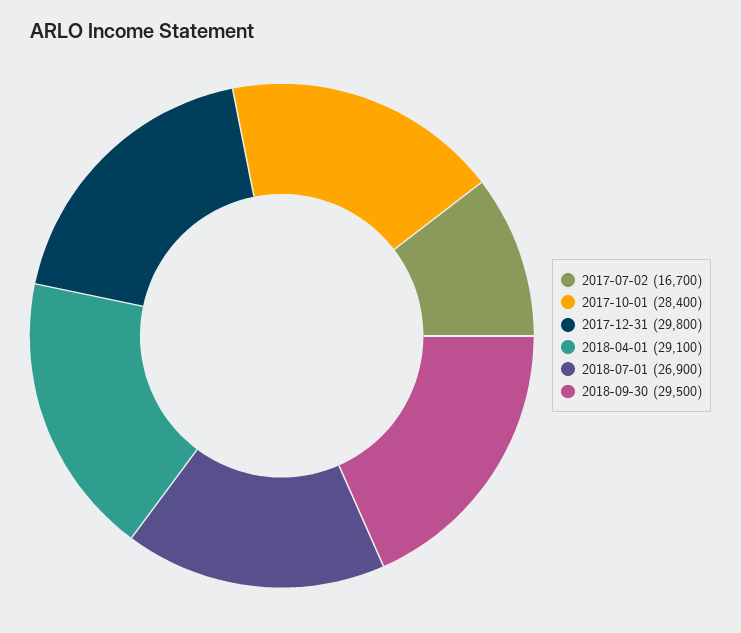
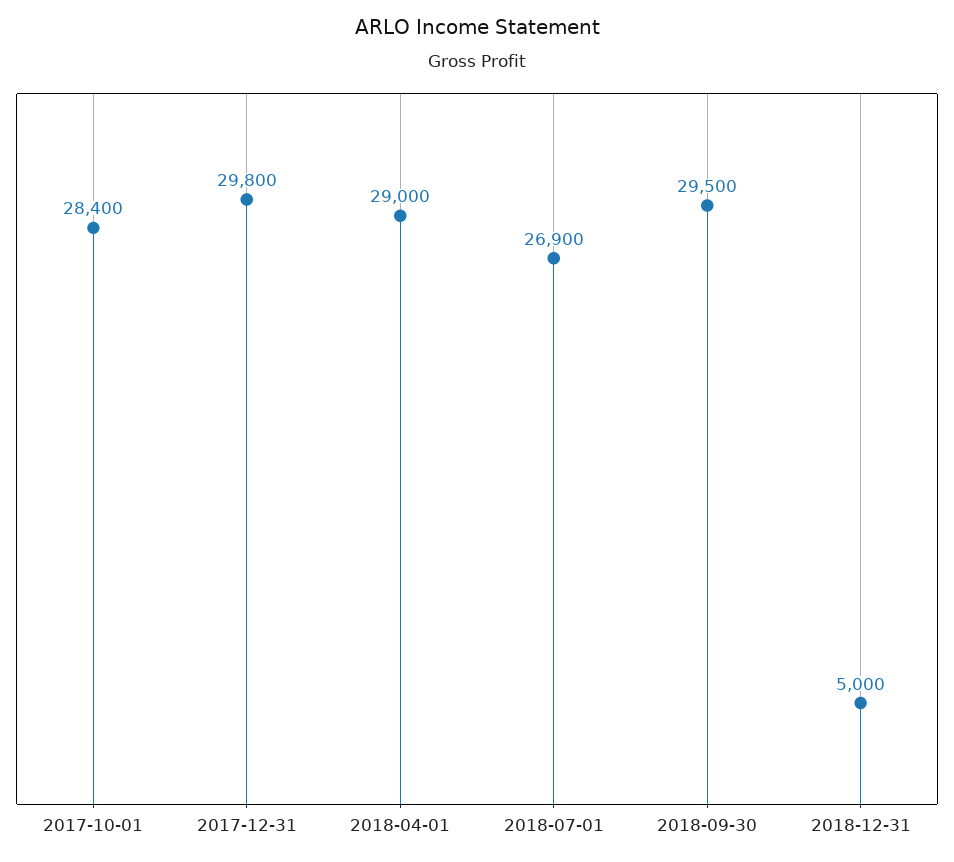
2017-07-02: 16700 -> none
2018-04-01: 29100 -> 29000
2018-12-31: none -> 5000

